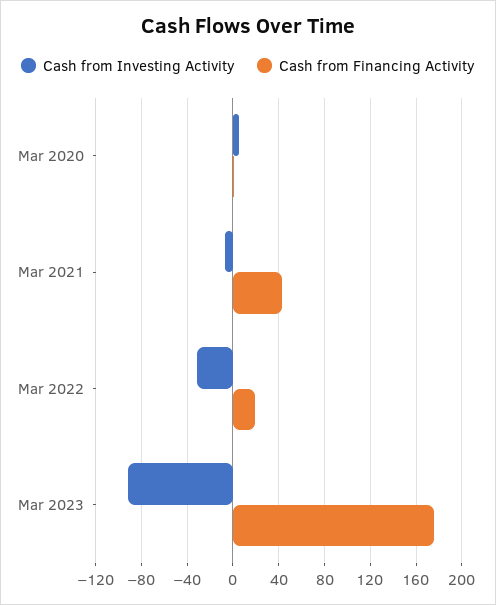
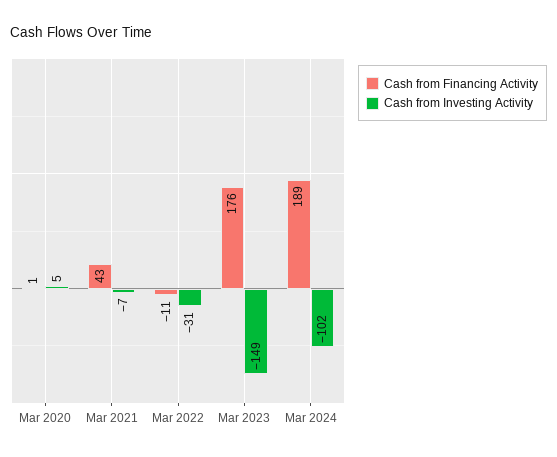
Cash from Financing Activity, Mar 2022: 20 -> -11
Cash from Investing Activity, Mar 2023: -90 -> -149
Cash from Financing Activity, Mar 2024: none -> 189
Cash from Investing Activity, Mar 2024: none -> -102

